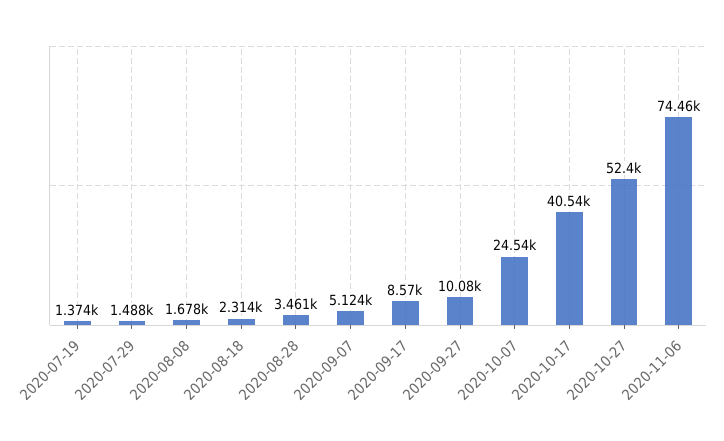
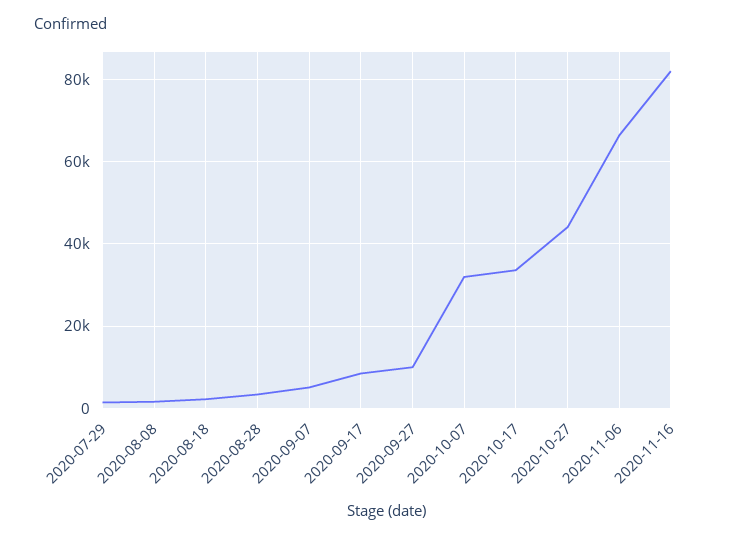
2020-07-19: 1374 -> none
2020-10-07: 24540 -> 32000
2020-10-17: 40540 -> 34000
2020-10-27: 52400 -> 44000
2020-11-06: 74460 -> 66000
2020-11-16: none -> 82000

